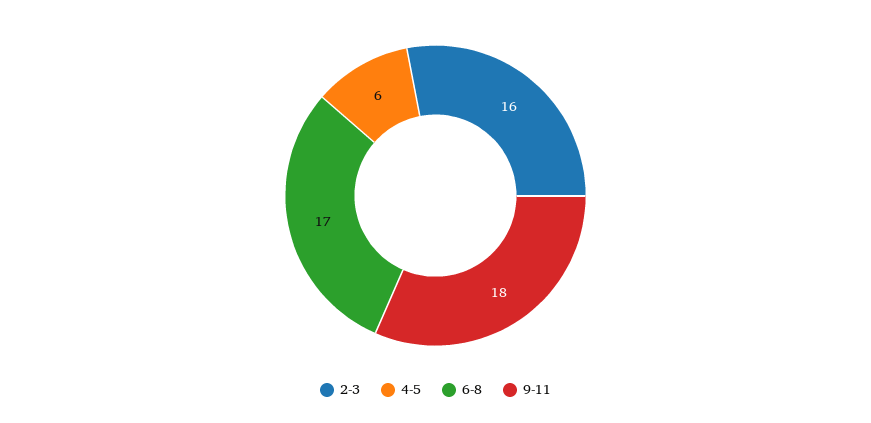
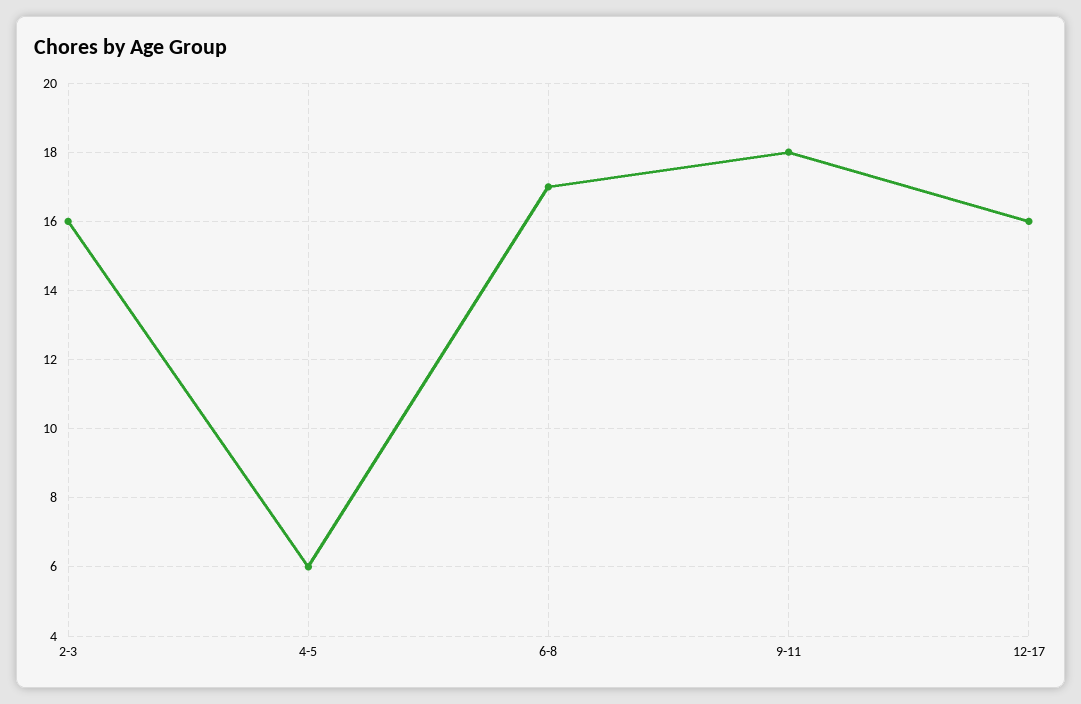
12-17: none -> 16

